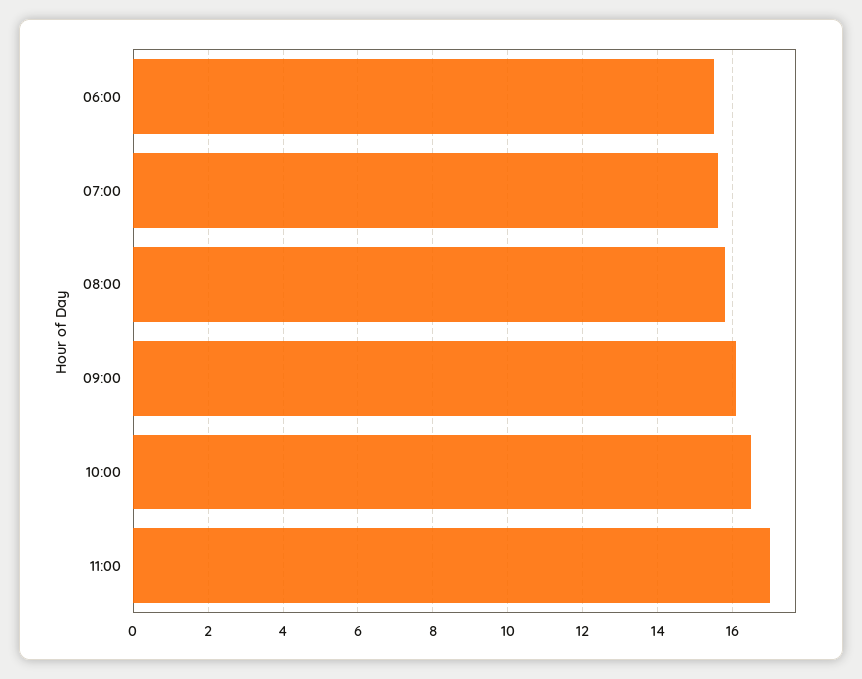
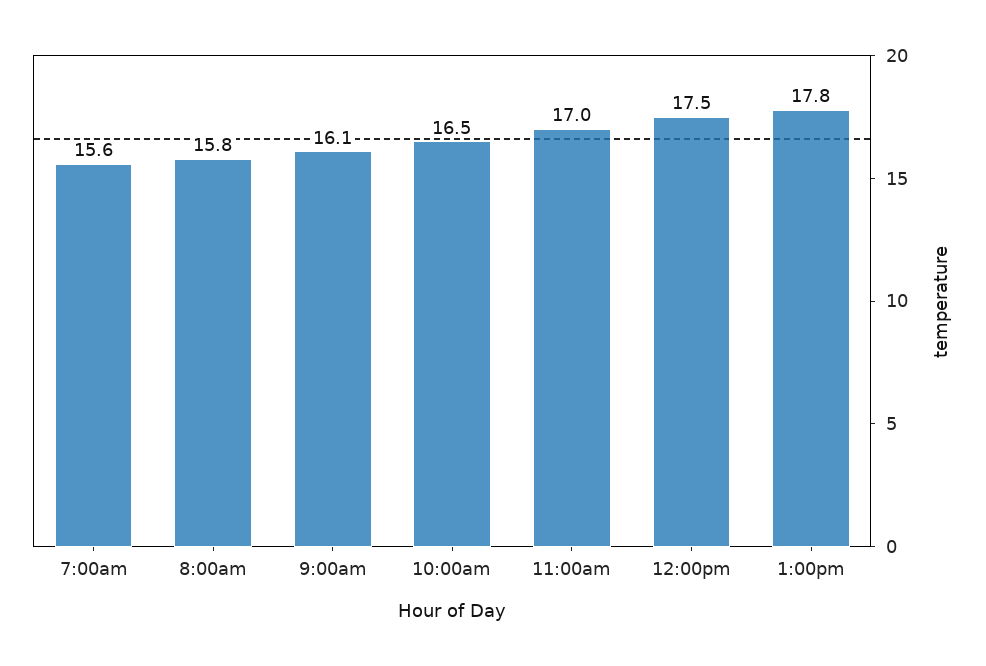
06:00: 15.5 -> none
12:00pm: none -> 17.5
1:00pm: none -> 17.8

